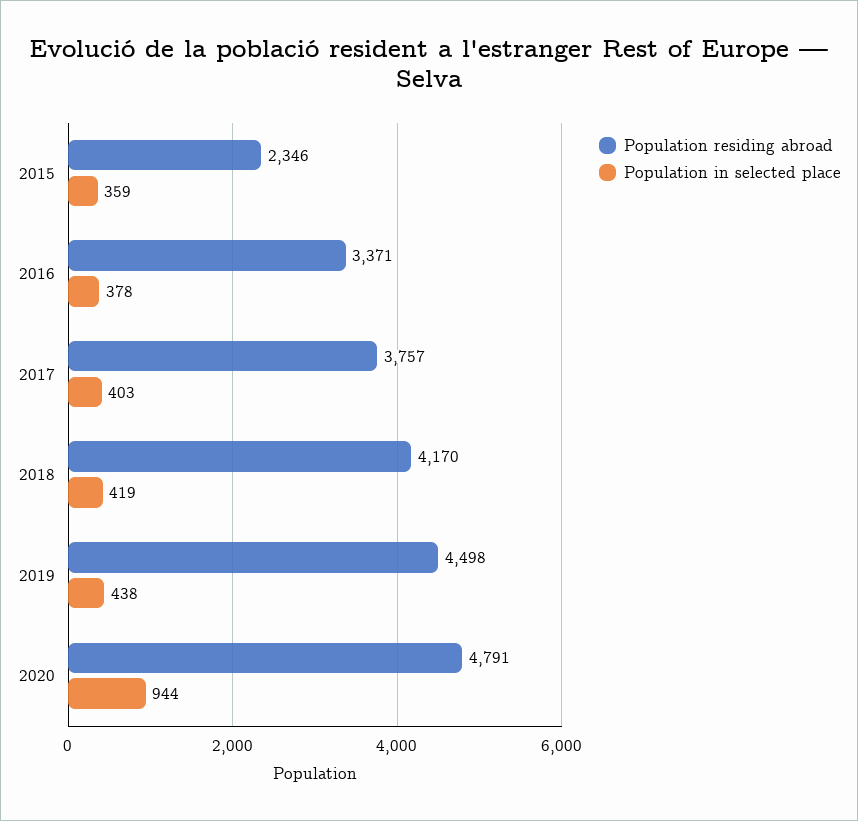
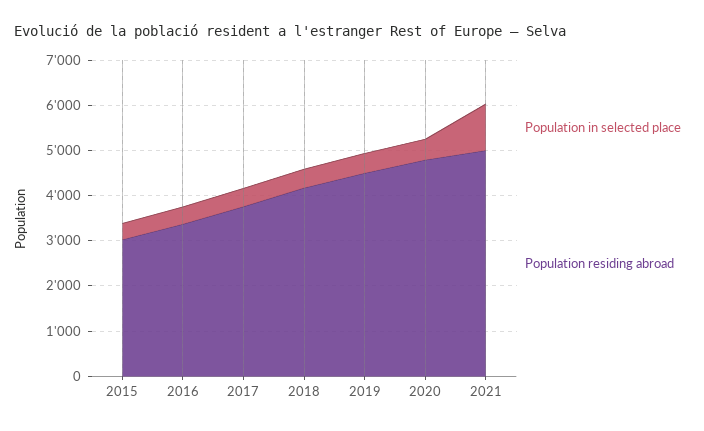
Population residing abroad, 2015: 2346 -> 3000
Population in selected place, 2020: 944 -> 400
Population in selected place, 2021: none -> 1000
Population residing abroad, 2021: none -> 5000

